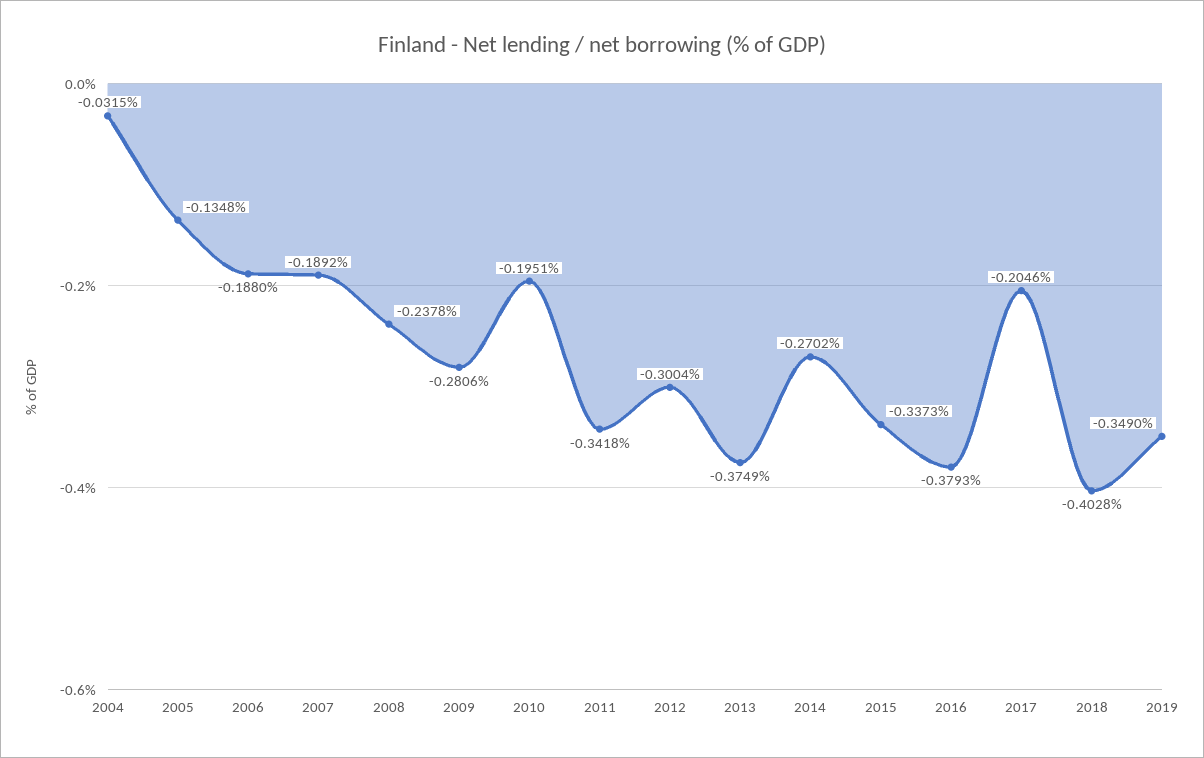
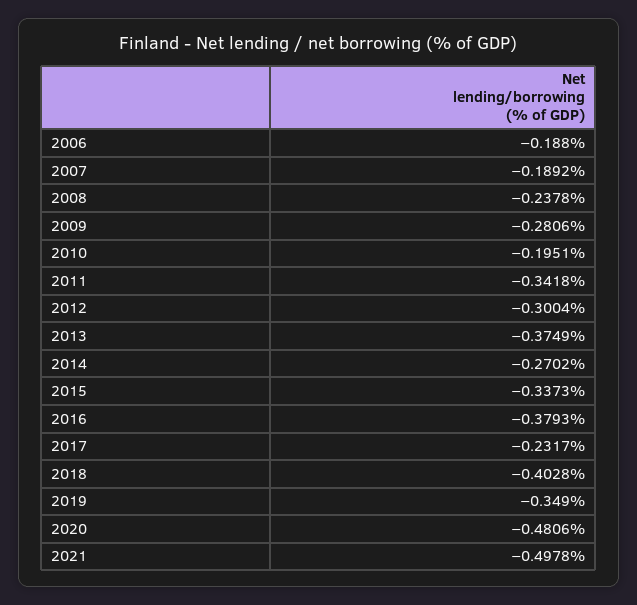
2004: -0.0315 -> none
2005: -0.1348 -> none
2017: -0.2046 -> -0.2317
2020: none -> -0.4806
2021: none -> -0.4978

